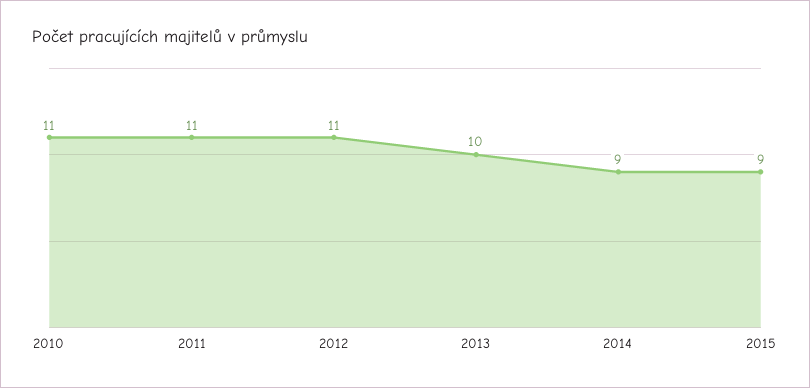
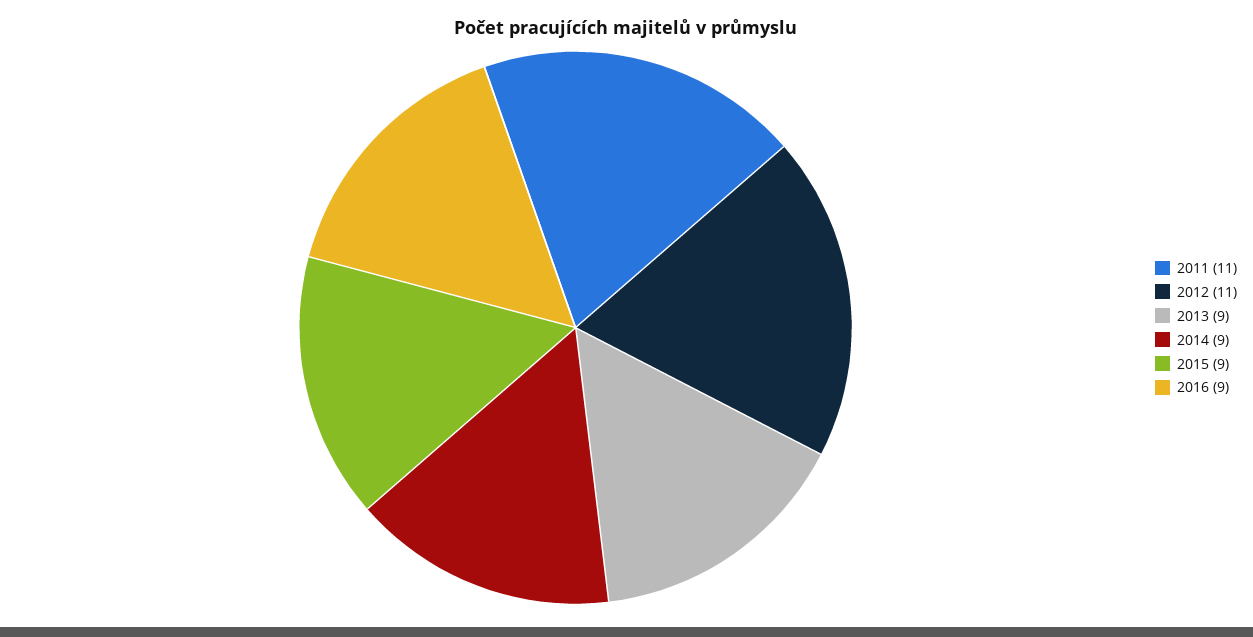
2010: 11 -> none
2013: 10 -> 9
2016: none -> 9

